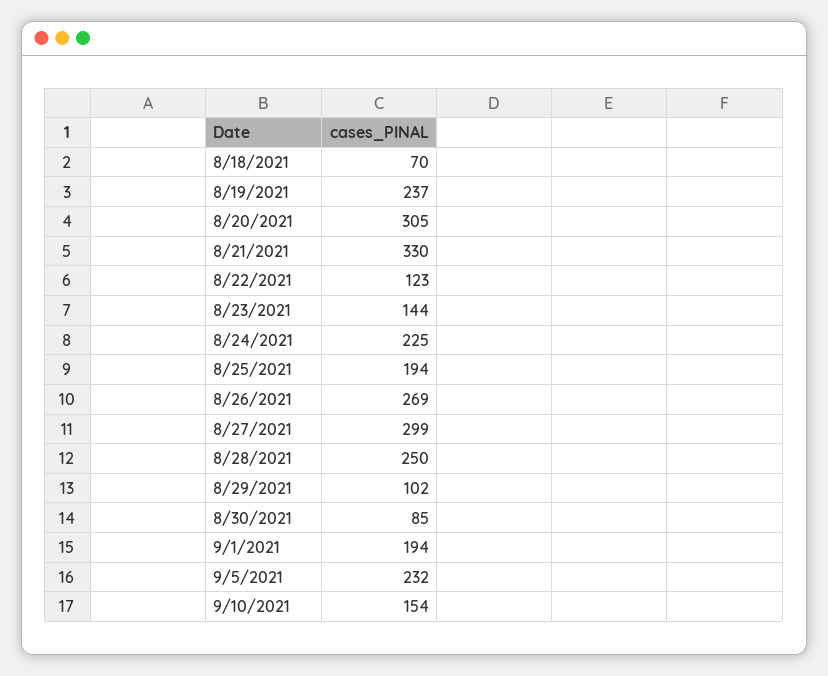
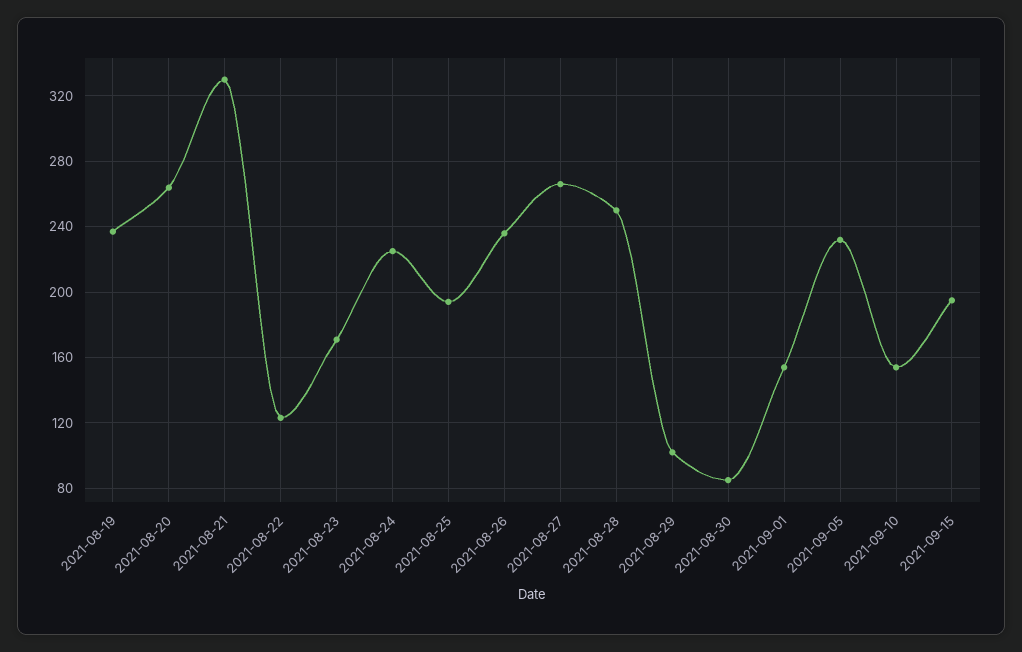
8/18/2021: 70 -> none
8/20/2021: 305 -> 265
8/23/2021: 144 -> 170
8/26/2021: 269 -> 235
8/27/2021: 299 -> 265
9/1/2021: 194 -> 155
2021-09-15: none -> 195

